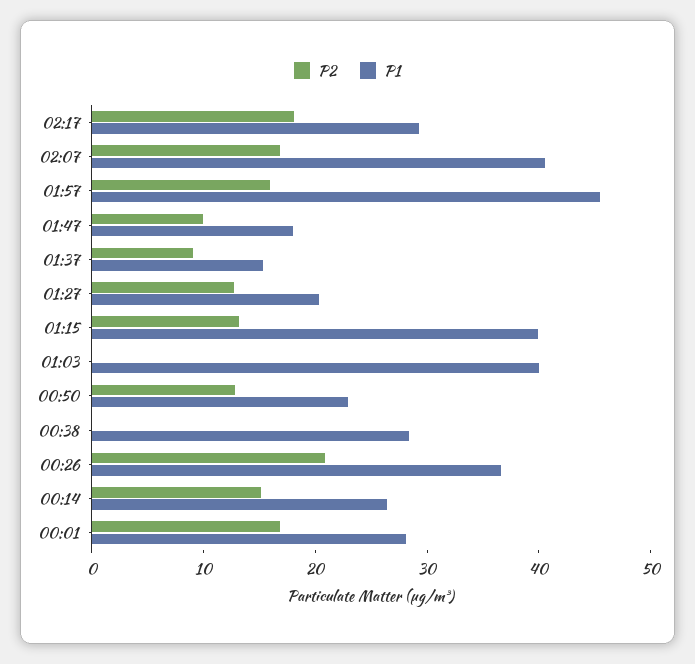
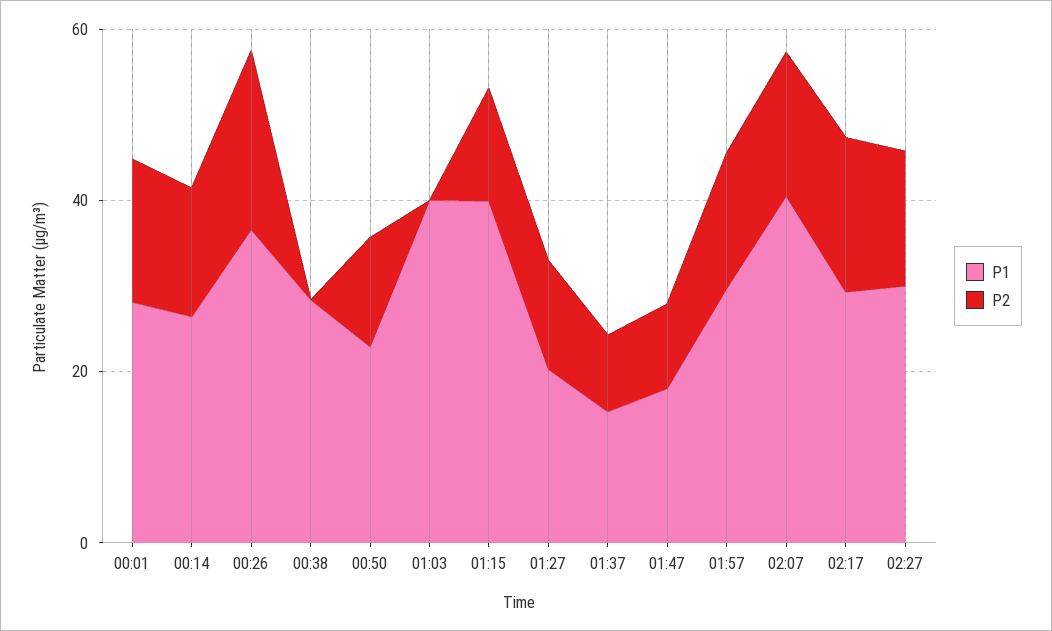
P1, 01:57: 46 -> 30
P1, 02:27: none -> 30
P2, 02:27: none -> 15

